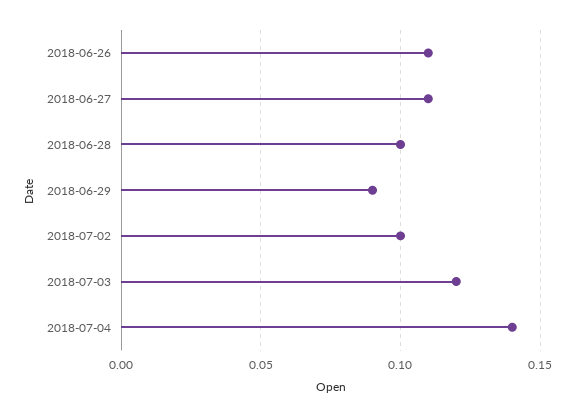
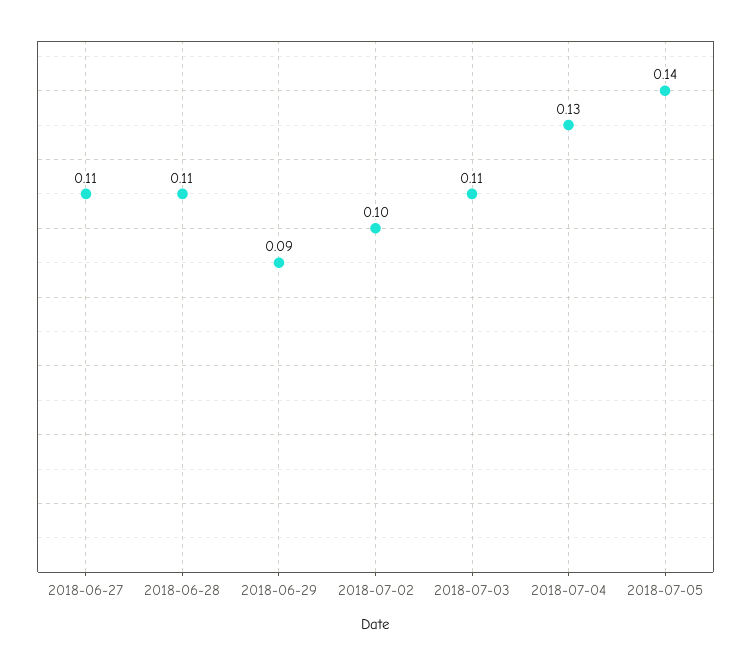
2018-06-26: 0.11 -> none
2018-06-28: 0.1 -> 0.11
2018-07-03: 0.12 -> 0.11
2018-07-04: 0.14 -> 0.13
2018-07-05: none -> 0.14

